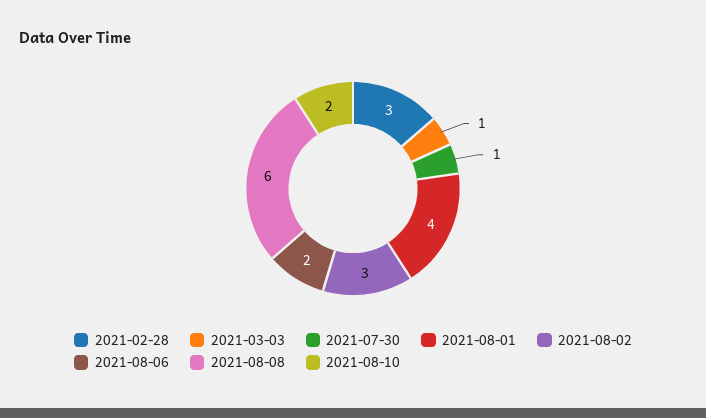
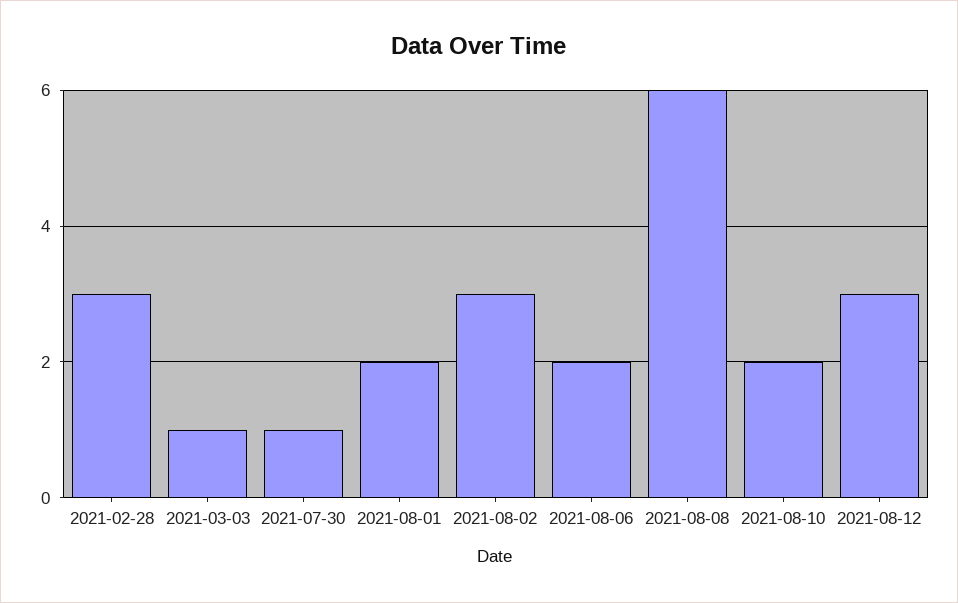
2021-08-01: 4 -> 2
2021-08-12: none -> 3

